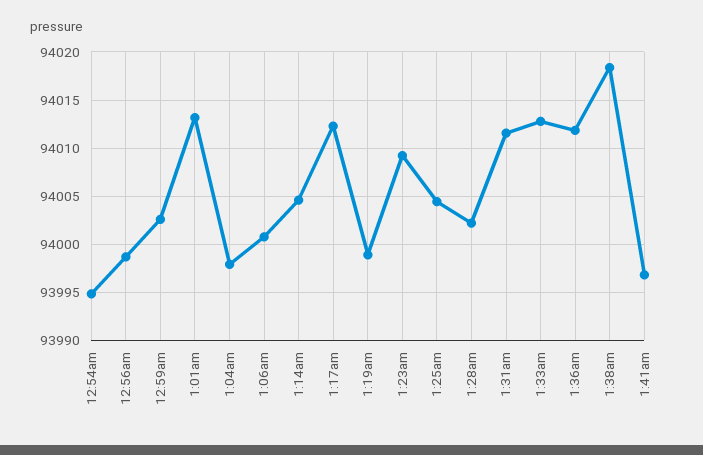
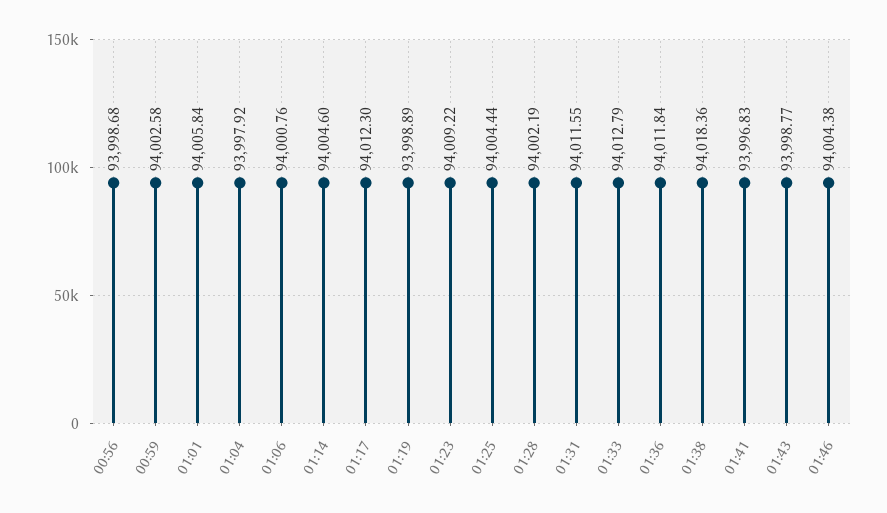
12:54am: 93995 -> none
1:01am: 94013 -> 94005.84
01:43: none -> 93998.77
01:46: none -> 94004.38

